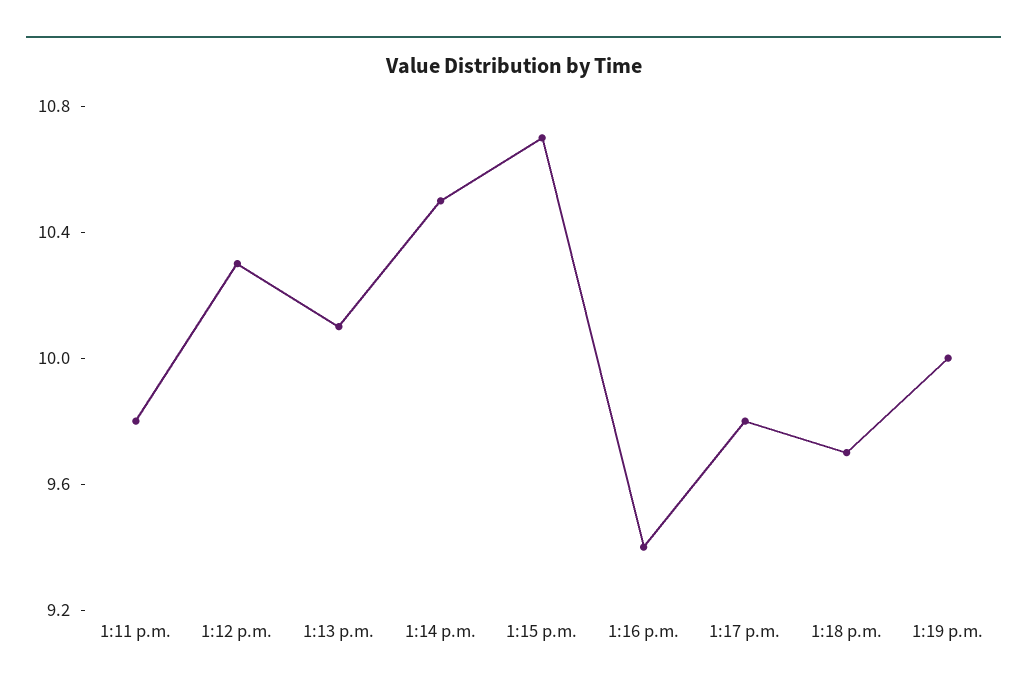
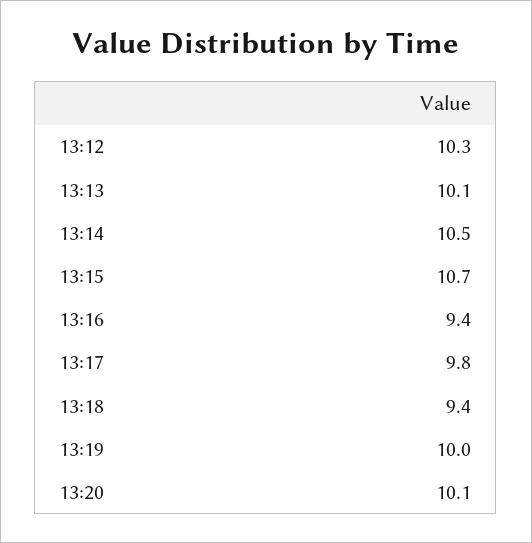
1:11 p.m.: 9.8 -> none
1:18 p.m.: 9.7 -> 9.4
13:20: none -> 10.1

